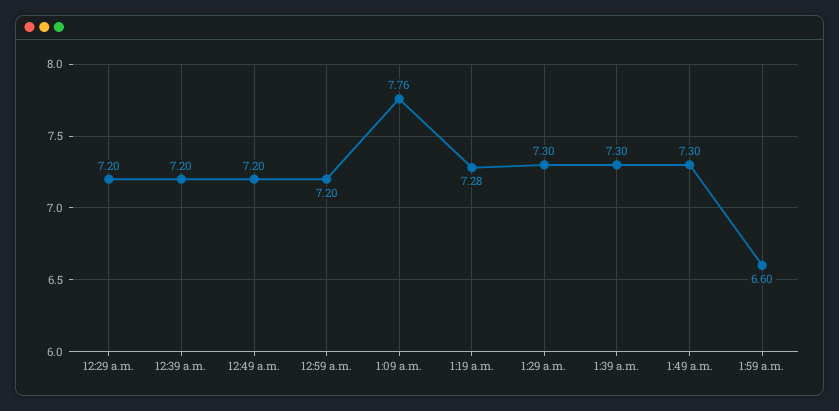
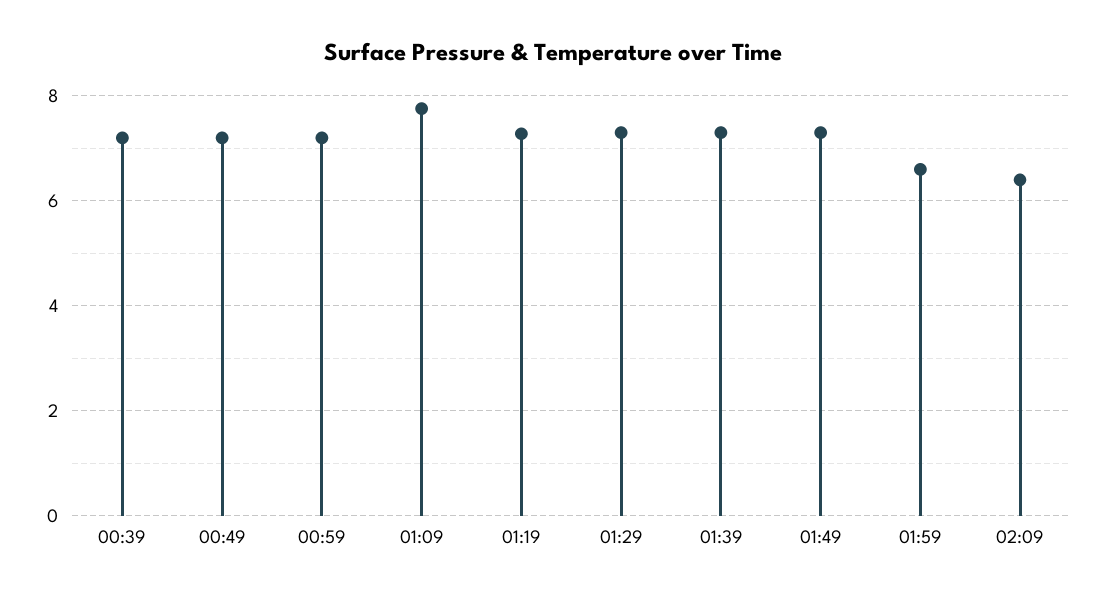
12:29 a.m.: 7.2 -> none
02:09: none -> 6.4

